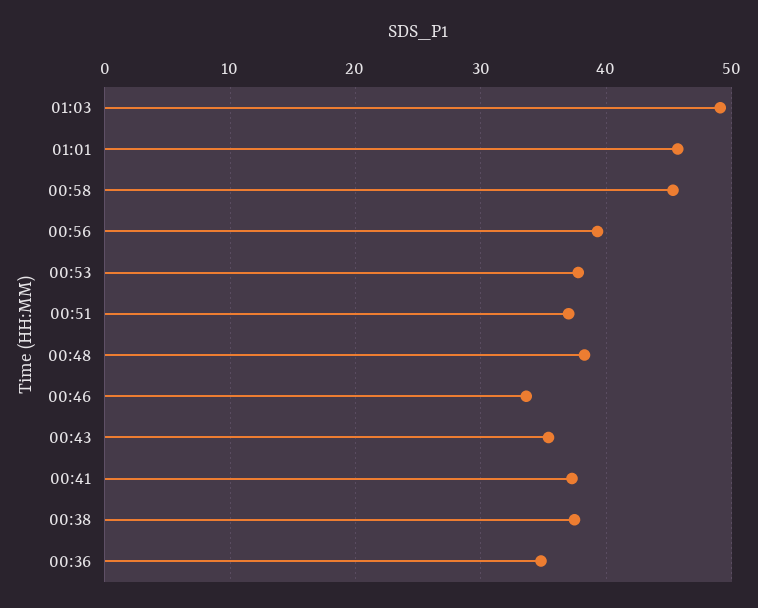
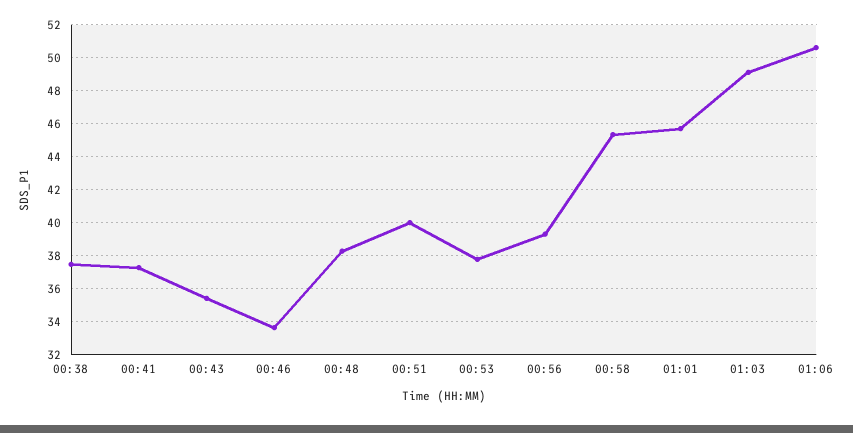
00:51: 37 -> 40
00:36: 35 -> none
01:06: none -> 50.5

